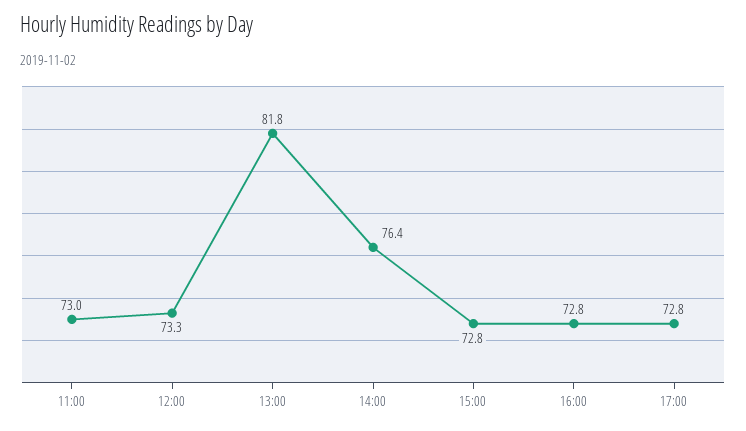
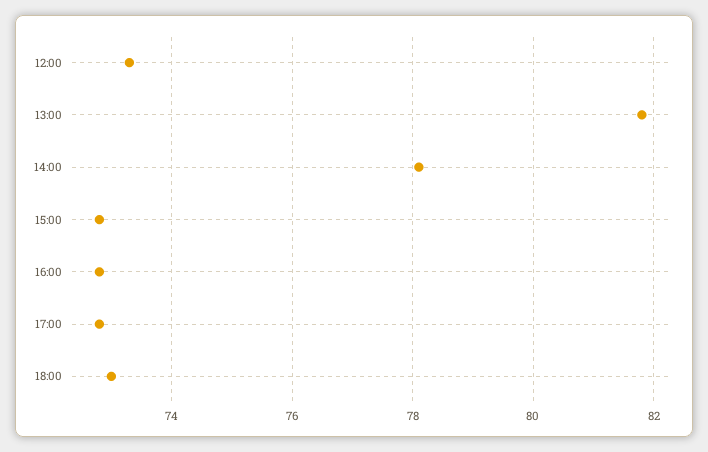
11:00: 73 -> none
14:00: 76.4 -> 78
18:00: none -> 73

